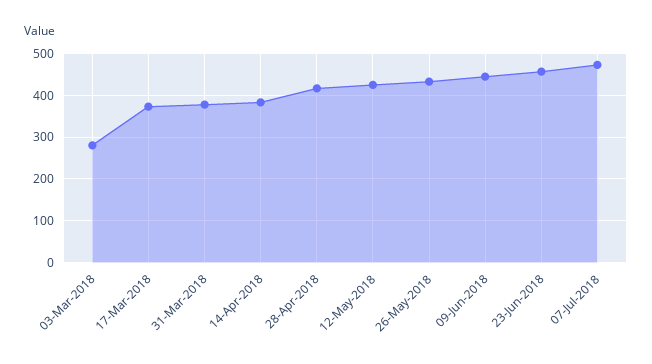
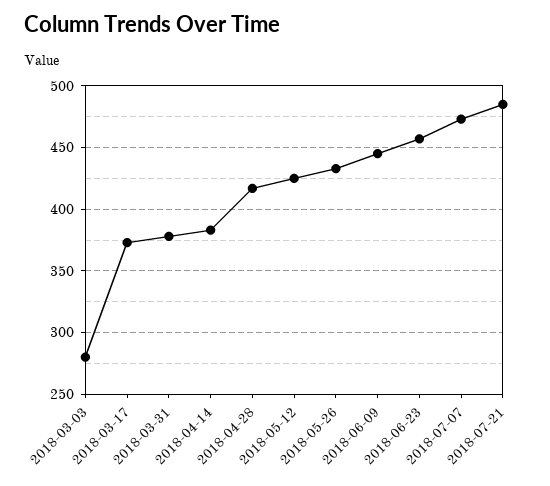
2018-07-21: none -> 485

